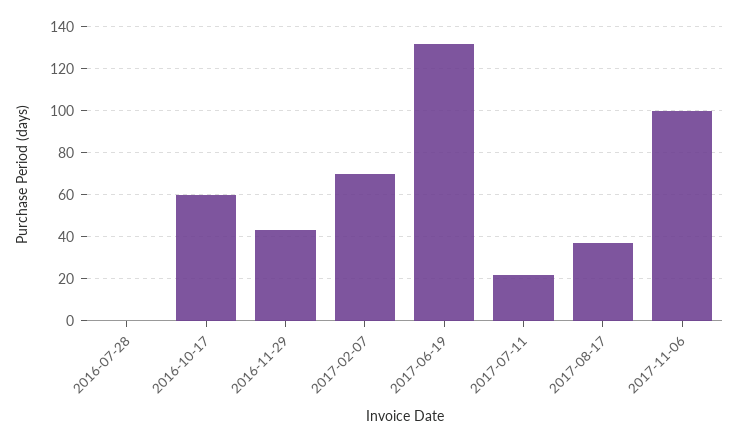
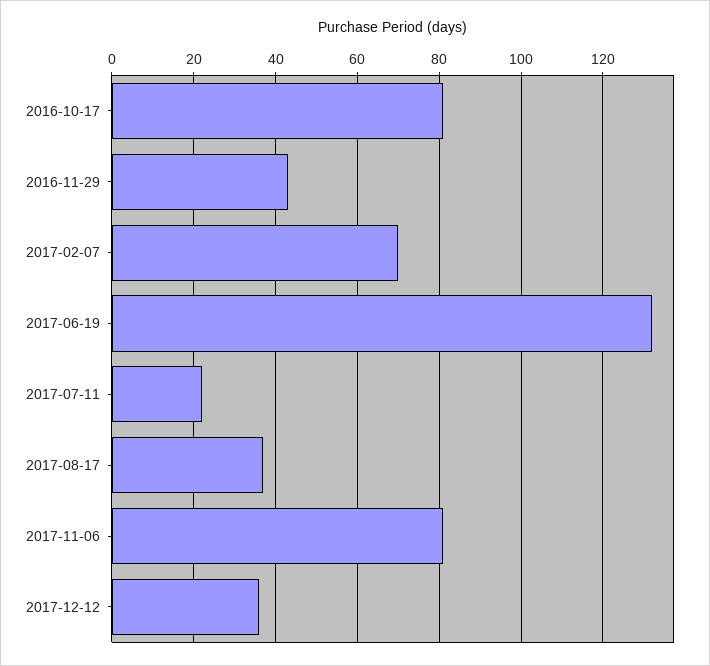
2016-07-28: 0 -> none
2016-10-17: 60 -> 80
2017-11-06: 100 -> 80
2017-12-12: none -> 35

